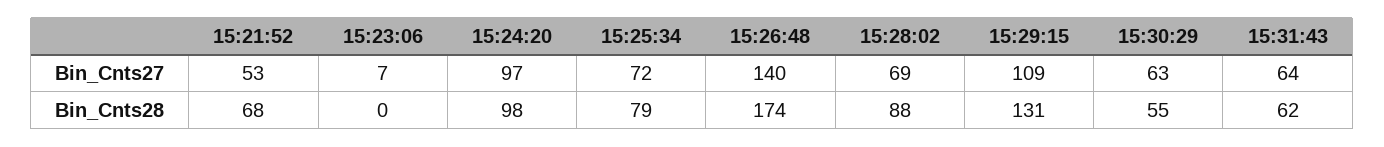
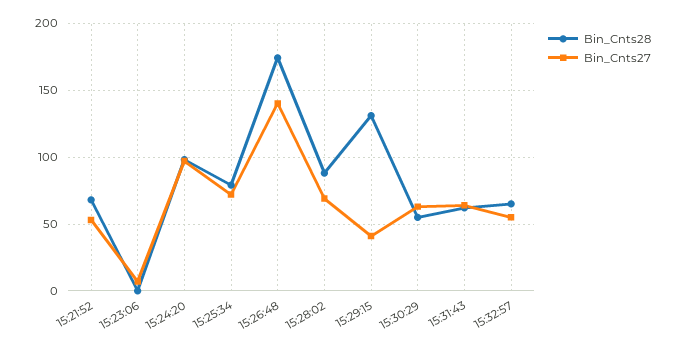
Bin_Cnts27, 15:29:15: 109 -> 40
Bin_Cnts28, 15:32:57: none -> 65
Bin_Cnts27, 15:32:57: none -> 55

